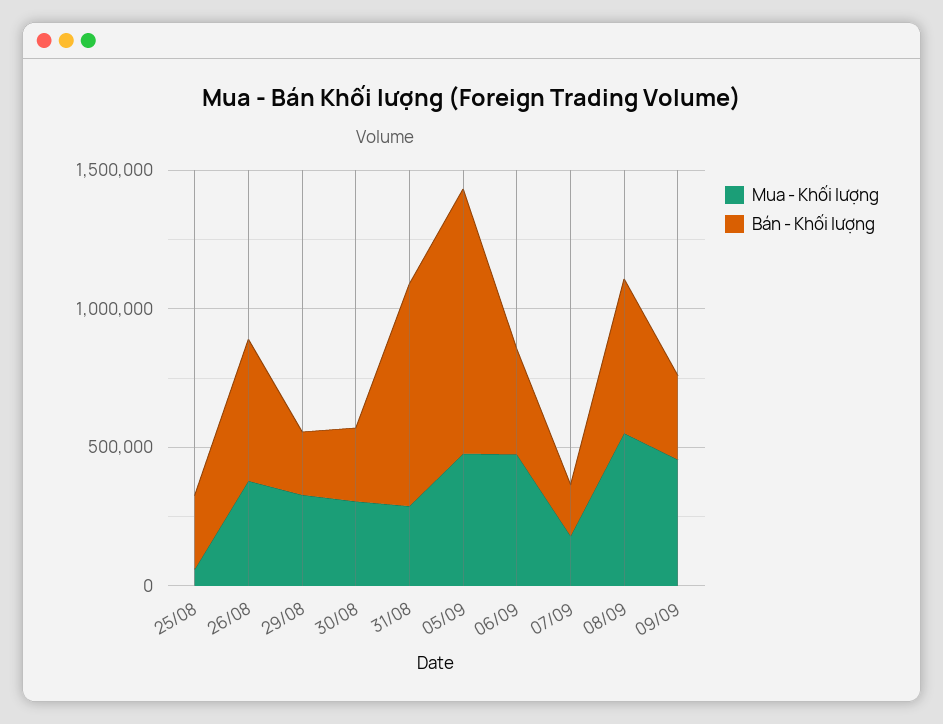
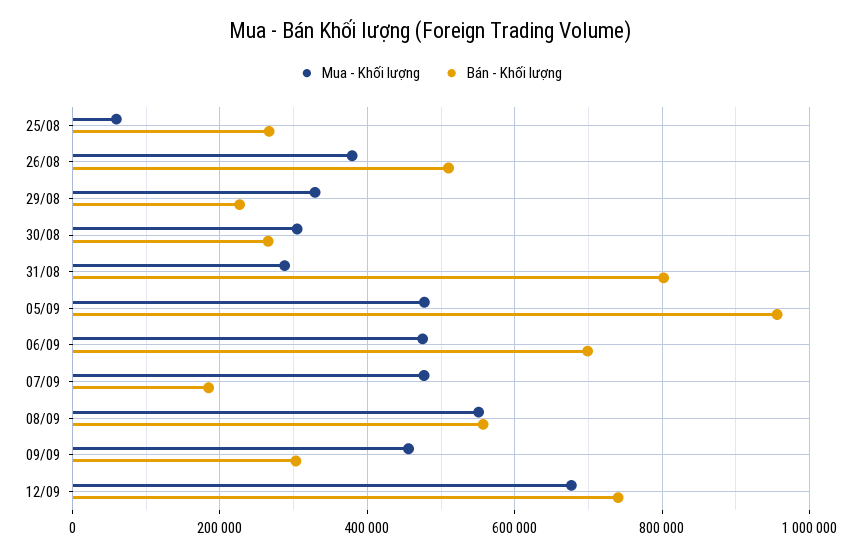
Bán - Khối lượng, 06/09: 400000 -> 700000
Mua - Khối lượng, 07/09: 200000 -> 480000
Mua - Khối lượng, 12/09: none -> 680000
Bán - Khối lượng, 12/09: none -> 740000

